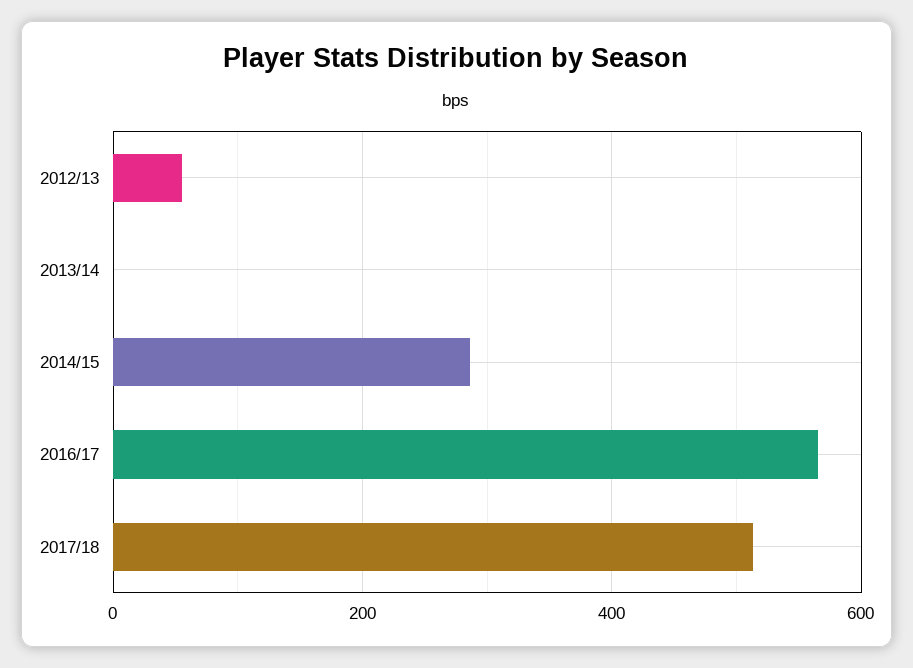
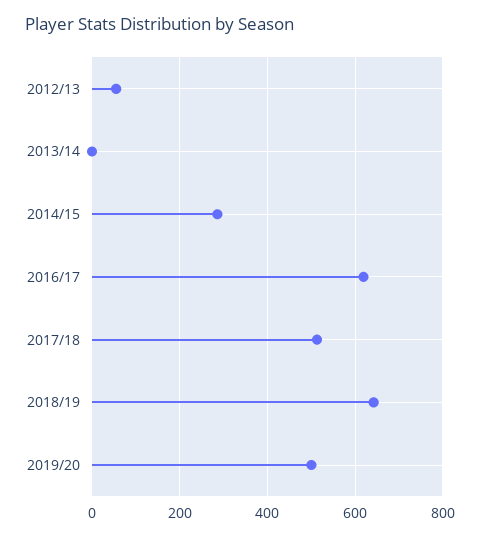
2016/17: 560 -> 620
2018/19: none -> 640
2019/20: none -> 500

